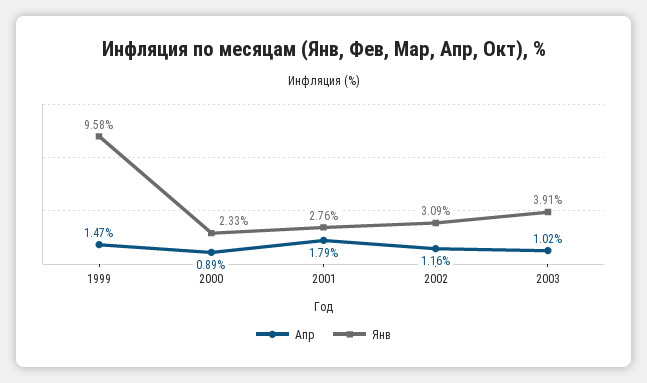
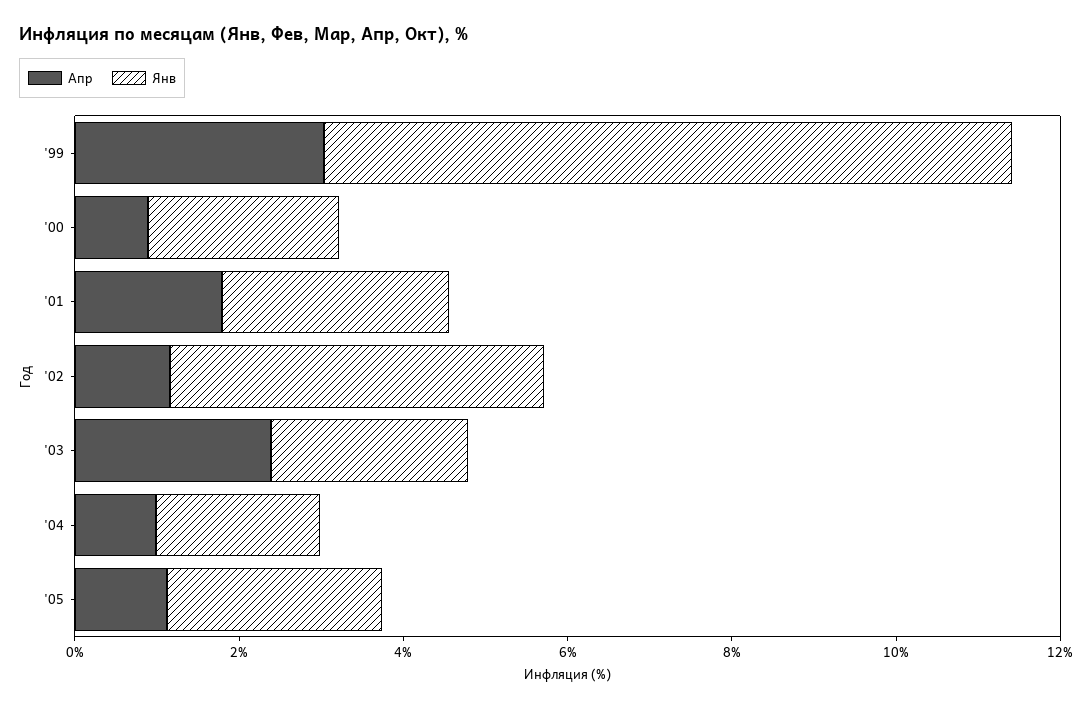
Апр, 1999: 1.47 -> 3
Янв, 1999: 9.58 -> 8.5
Янв, 2002: 3.09 -> 4.5
Апр, 2003: 1.02 -> 2.5
Янв, 2003: 3.91 -> 2.5
Апр, '04: none -> 1
Янв, '04: none -> 2
Апр, '05: none -> 1
Янв, '05: none -> 2.5

